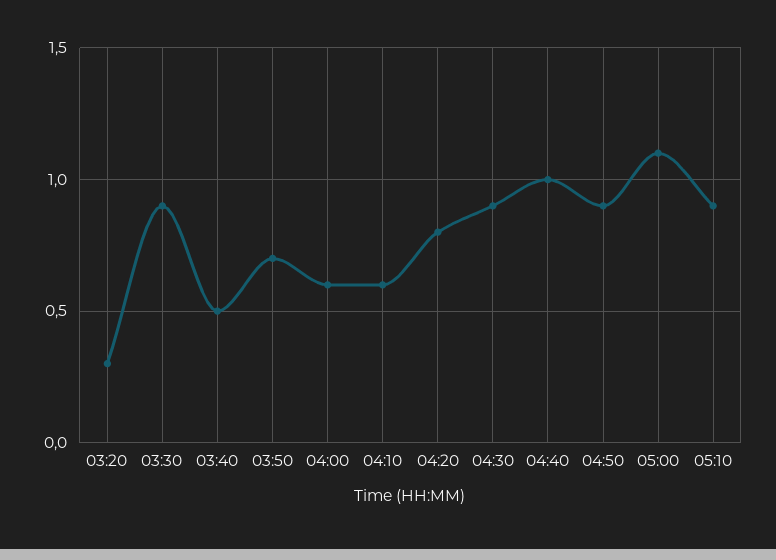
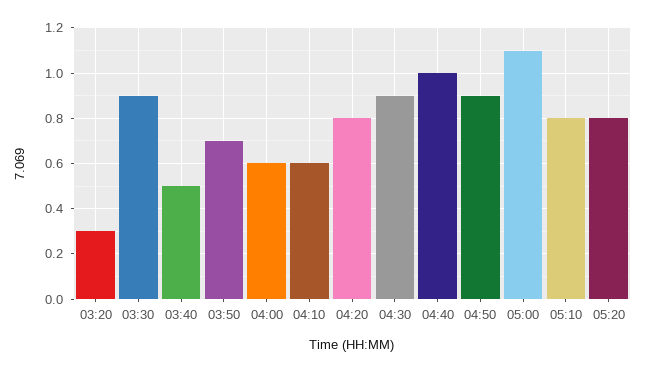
05:10: 0.9 -> 0.8
05:20: none -> 0.8

